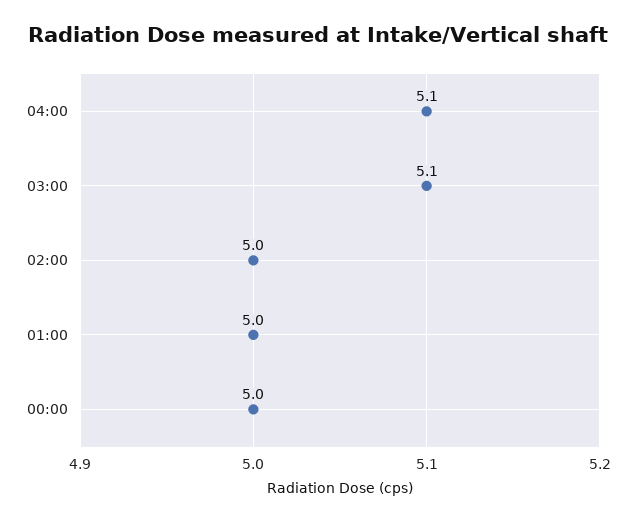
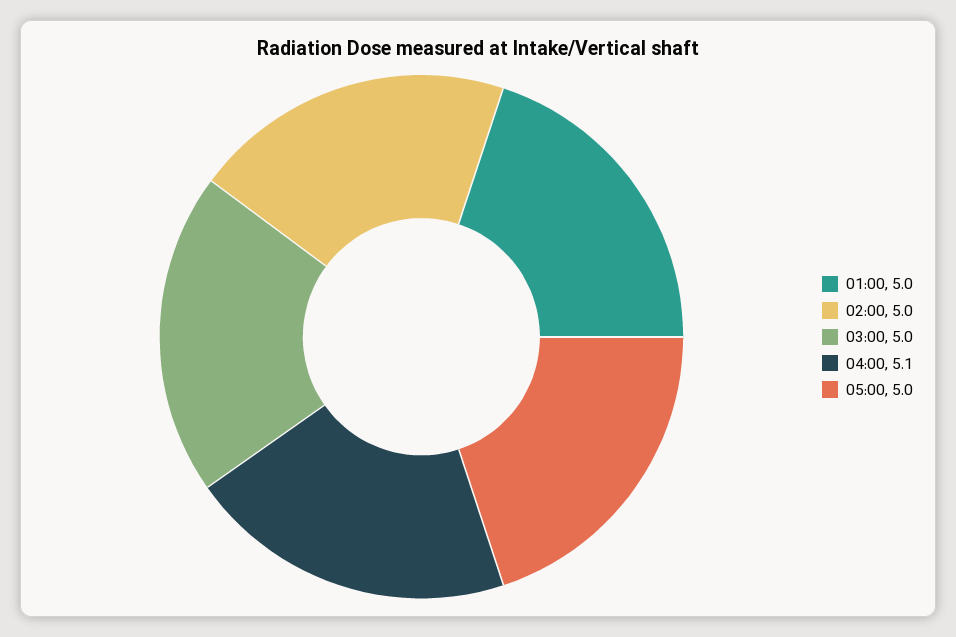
03:00: 5.1 -> 5
00:00: 5 -> none
05:00: none -> 5

